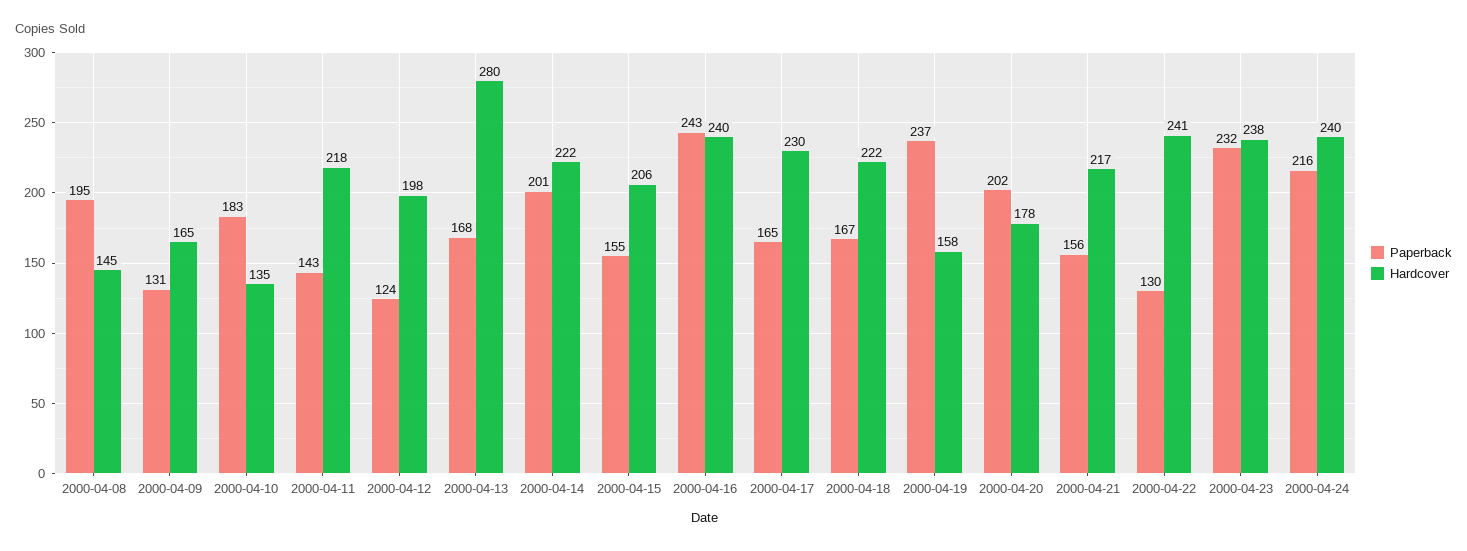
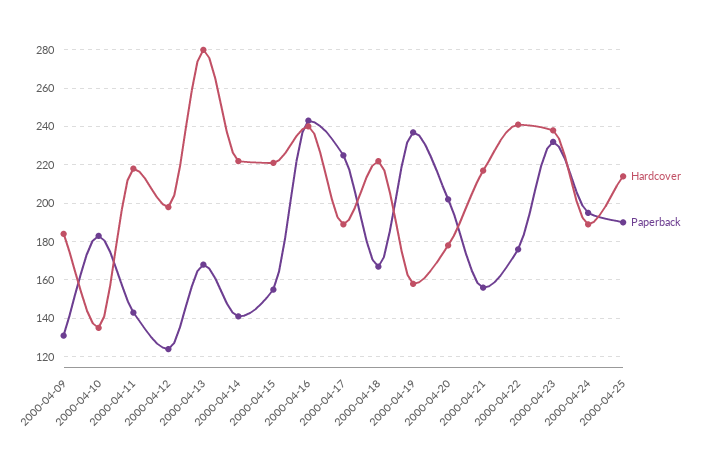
Paperback, 2000-04-08: 195 -> none
Hardcover, 2000-04-08: 145 -> none
Hardcover, 2000-04-09: 165 -> 185
Paperback, 2000-04-14: 201 -> 140
Hardcover, 2000-04-15: 206 -> 220
Paperback, 2000-04-17: 165 -> 225
Hardcover, 2000-04-17: 230 -> 190
Paperback, 2000-04-22: 130 -> 175
Paperback, 2000-04-24: 216 -> 195
Hardcover, 2000-04-24: 240 -> 190
Hardcover, 2000-04-25: none -> 215
Paperback, 2000-04-25: none -> 190

